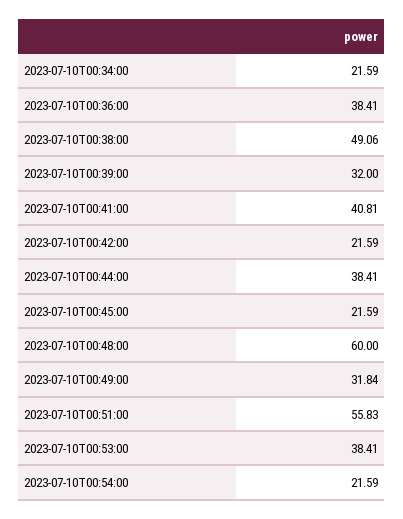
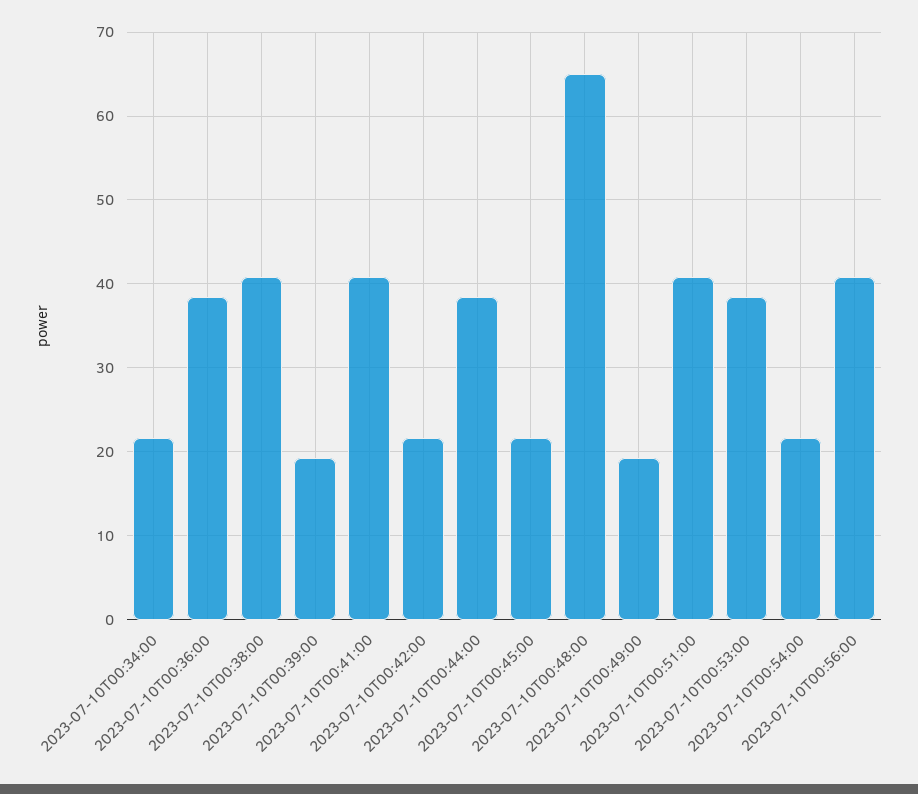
2023-07-10T00:38:00: 49.06 -> 41
2023-07-10T00:39:00: 32 -> 19
2023-07-10T00:48:00: 60 -> 65
2023-07-10T00:49:00: 31.84 -> 19
2023-07-10T00:51:00: 55.83 -> 41
2023-07-10T00:56:00: none -> 41

